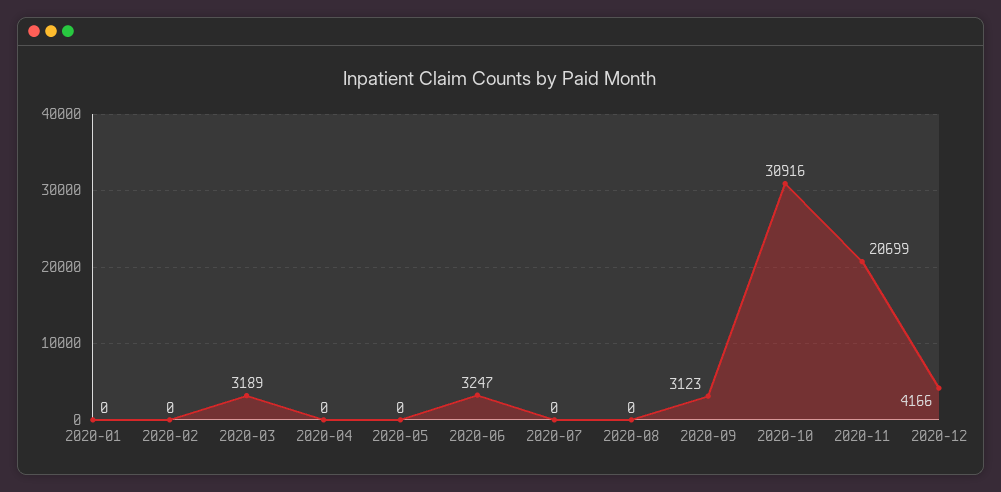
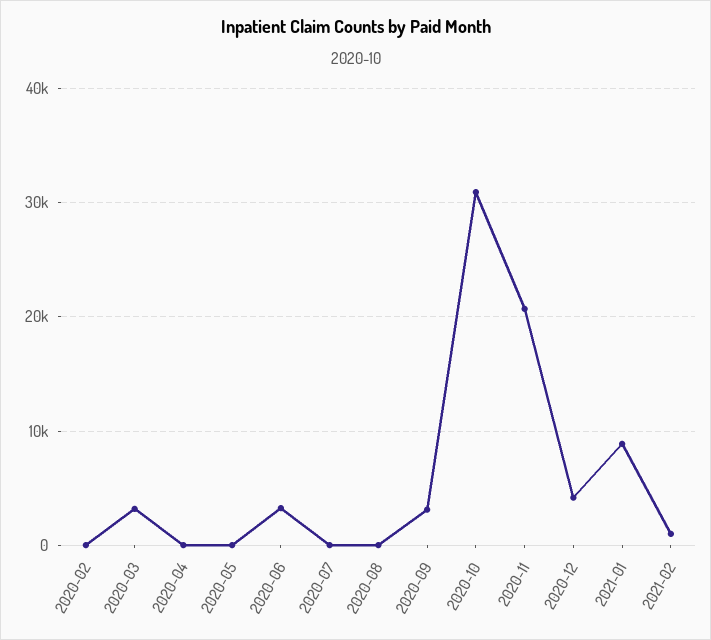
2020-01: 0 -> none
2021-01: none -> 9000
2021-02: none -> 1000

